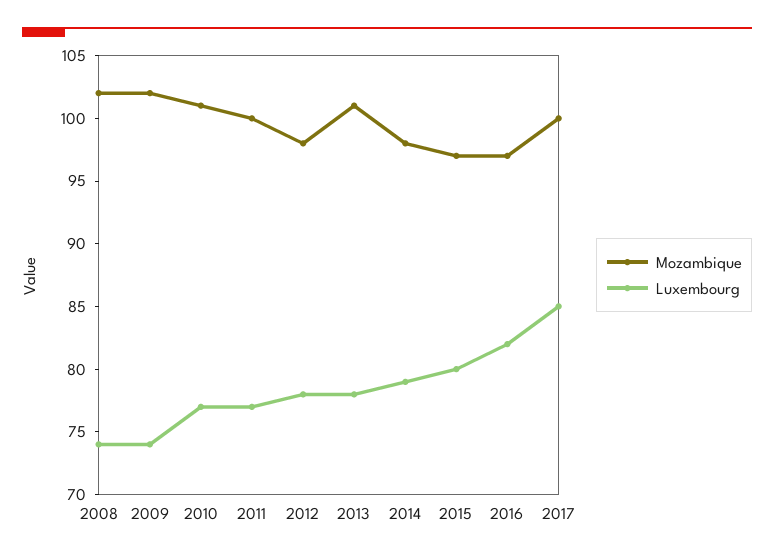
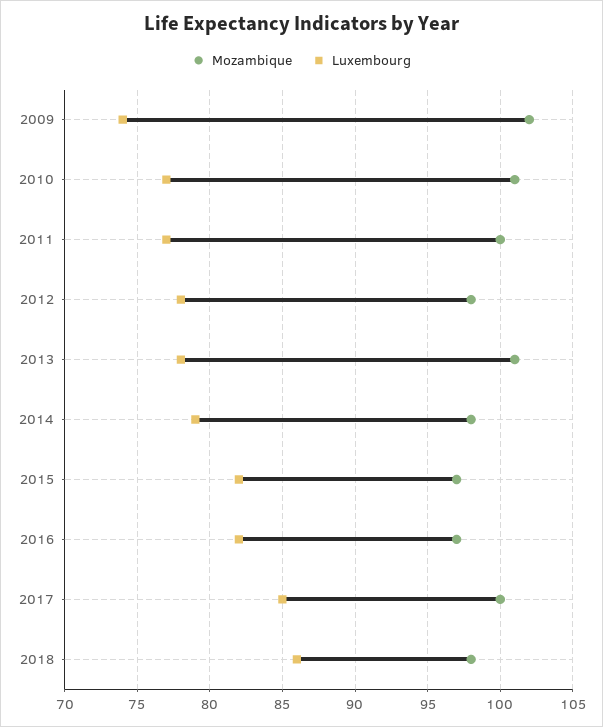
Mozambique, 2008: 102 -> none
Luxembourg, 2008: 74 -> none
Luxembourg, 2015: 80 -> 82
Mozambique, 2018: none -> 98
Luxembourg, 2018: none -> 86

